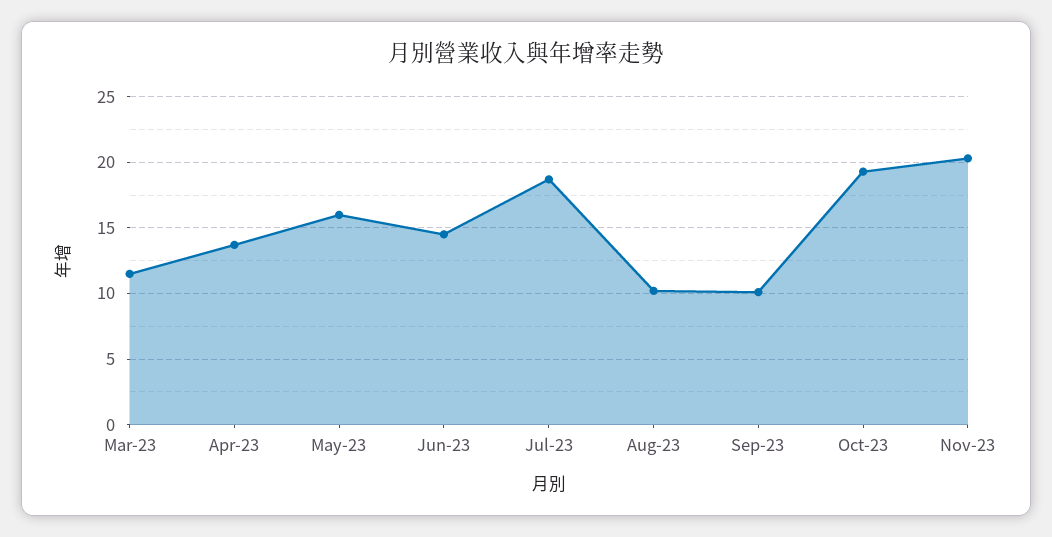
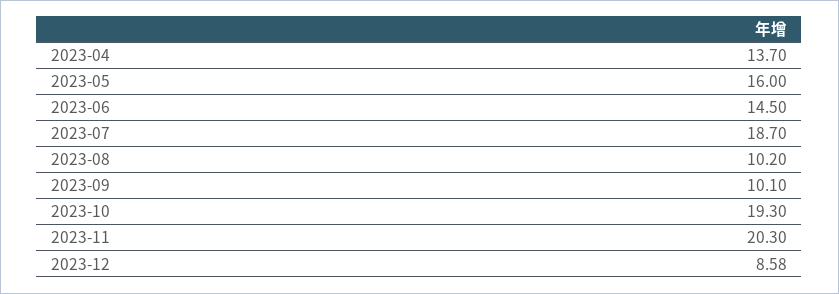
Mar-23: 11.5 -> none
2023-12: none -> 8.58

